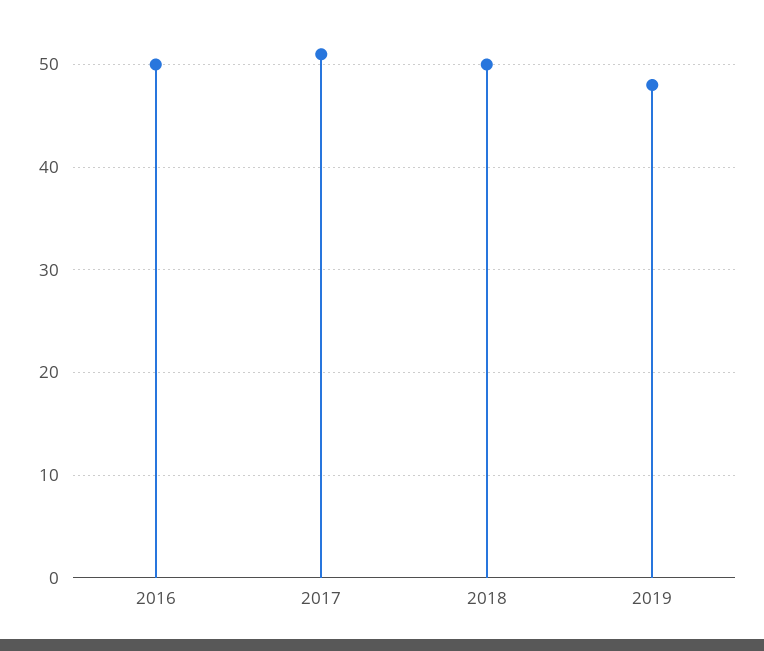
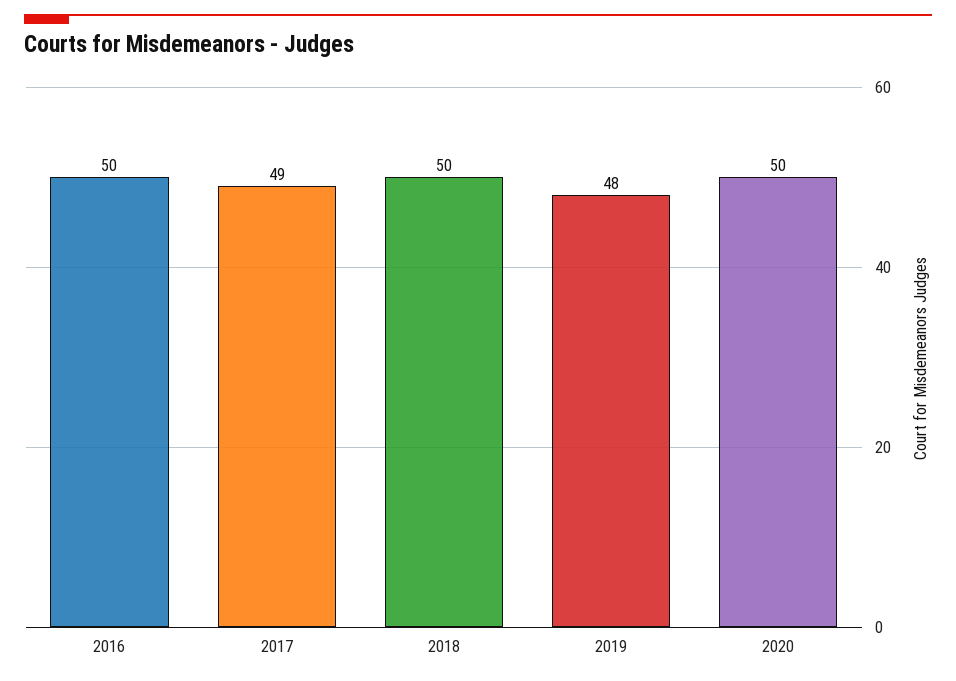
2017: 51 -> 49
2020: none -> 50

